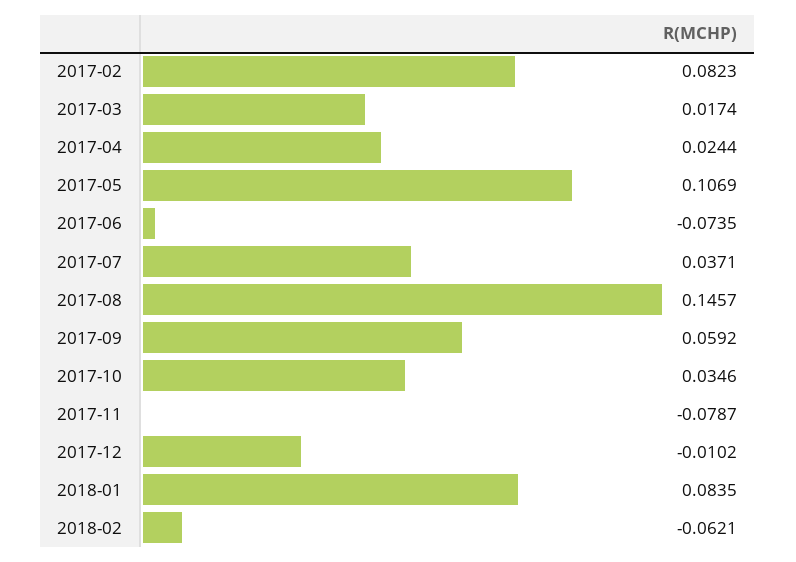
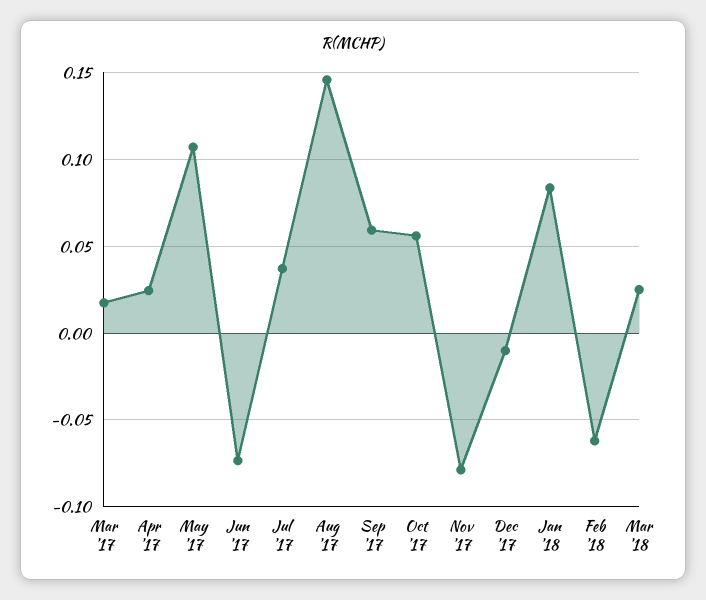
2017-02: 0.0823 -> none
2017-10: 0.0346 -> 0.055
Mar '18: none -> 0.025

